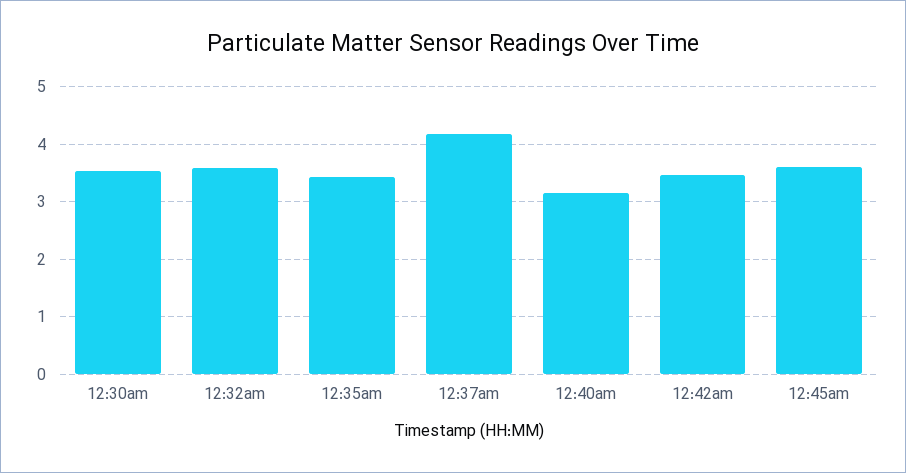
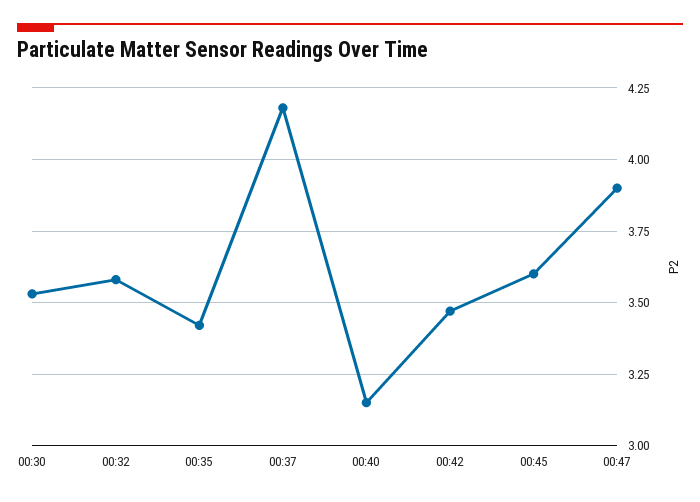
00:47: none -> 3.9

